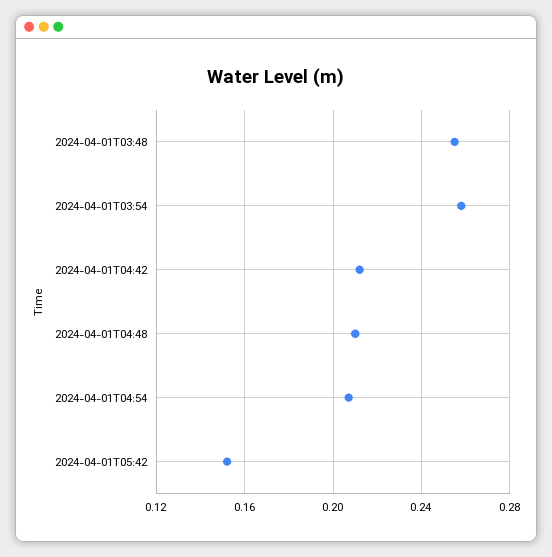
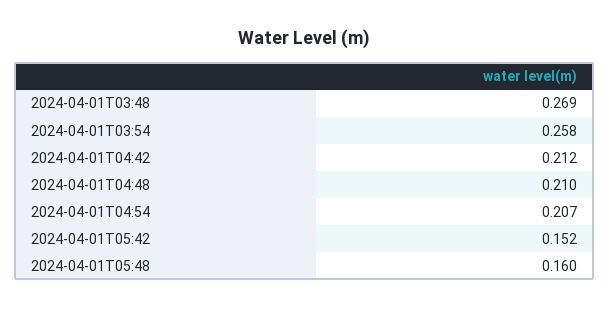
2024-04-01T03:48: 0.255 -> 0.269
2024-04-01T05:48: none -> 0.16

